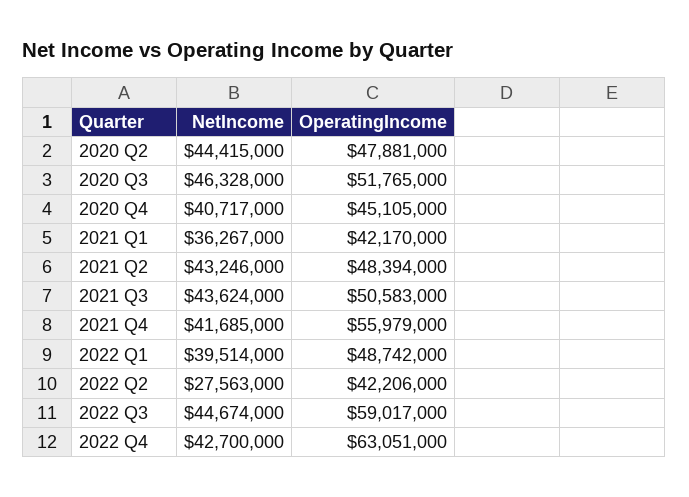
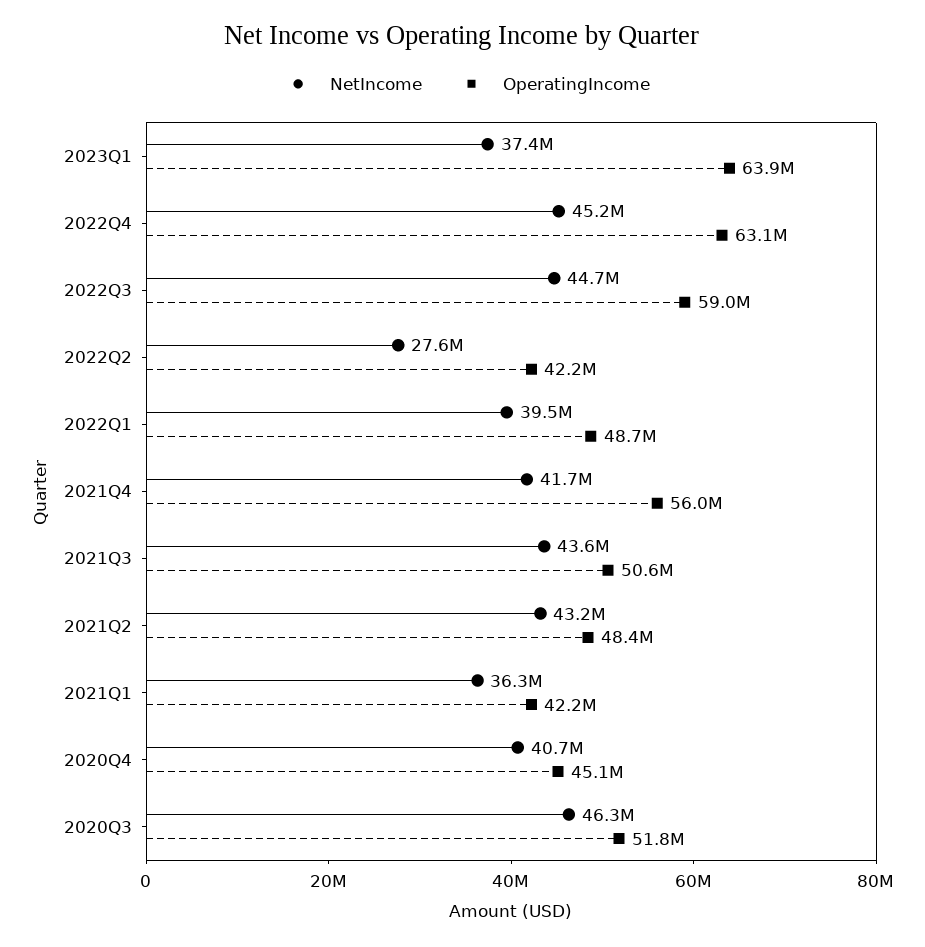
NetIncome, 2020 Q2: 44415000 -> none
OperatingIncome, 2020 Q2: 47881000 -> none
NetIncome, 2022 Q4: 42700000 -> 45200000
NetIncome, 2023Q1: none -> 37400000
OperatingIncome, 2023Q1: none -> 63900000

